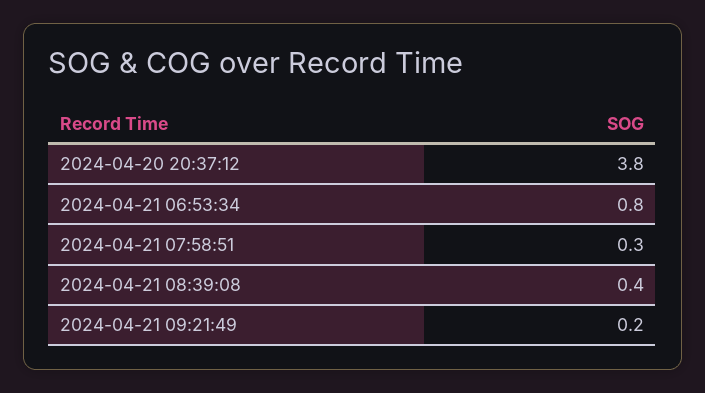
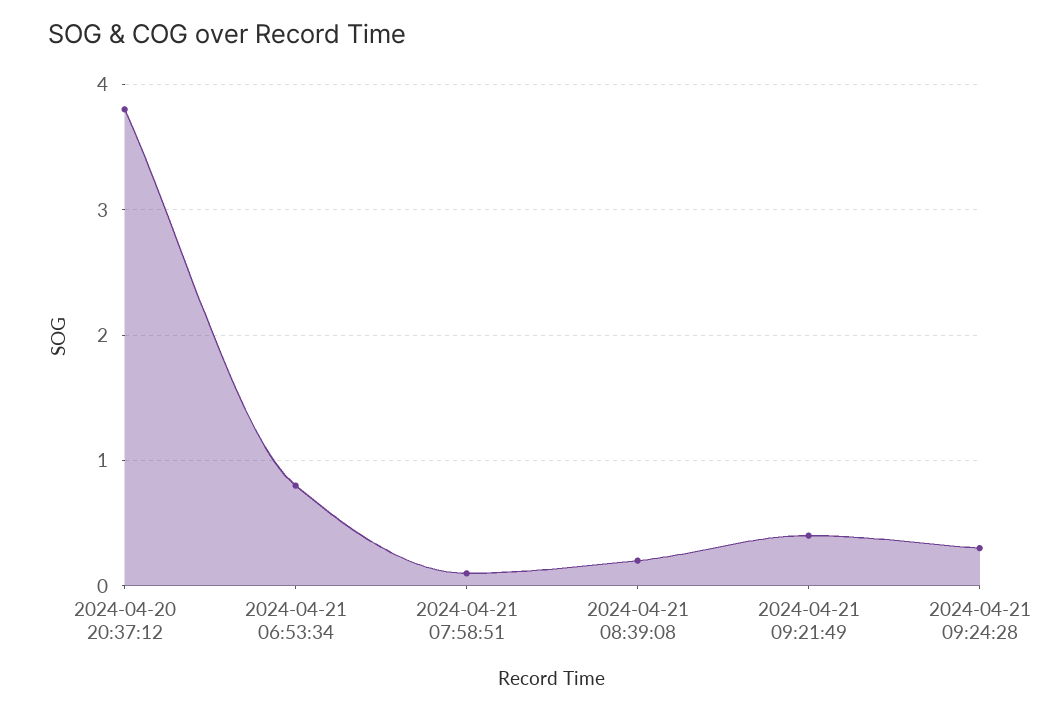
2024-04-21 07:58:51: 0.3 -> 0.1
2024-04-21 08:39:08: 0.4 -> 0.2
2024-04-21 09:21:49: 0.2 -> 0.4
2024-04-21 09:24:28: none -> 0.3

